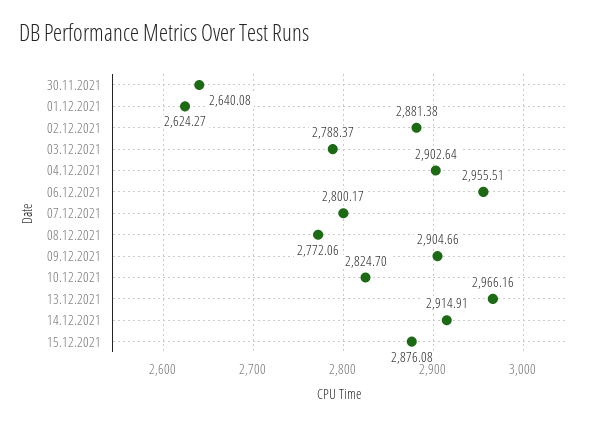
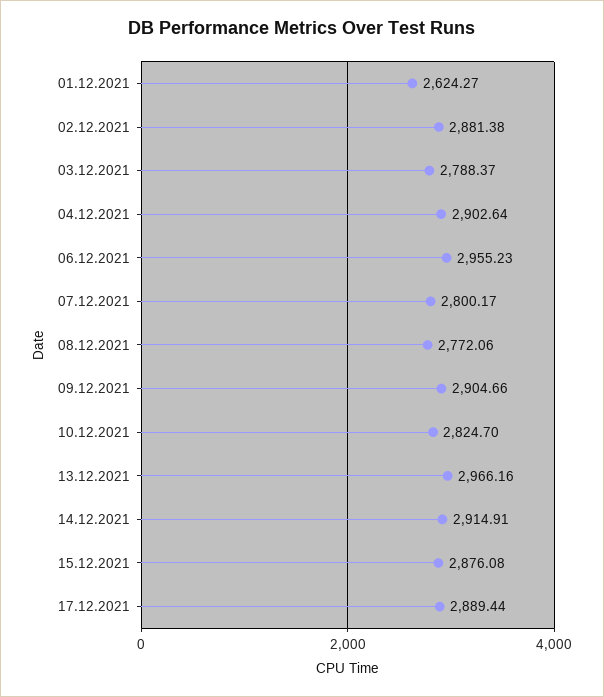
30.11.2021: 2640.08 -> none
06.12.2021: 2955.51 -> 2955.23
17.12.2021: none -> 2889.44

